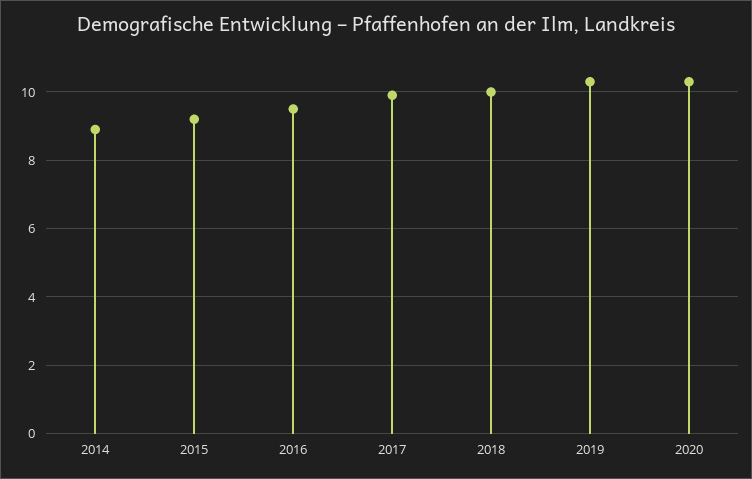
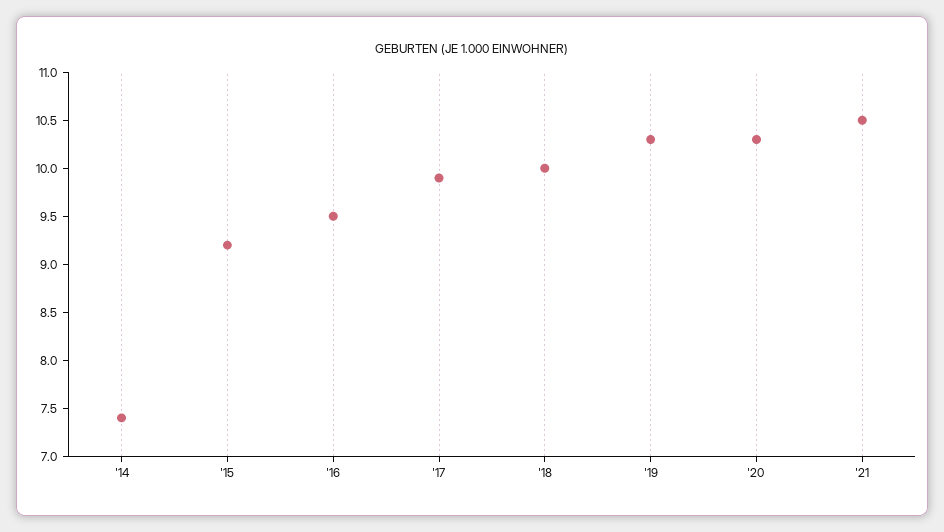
2014: 9 -> 7.4
'21: none -> 10.5

